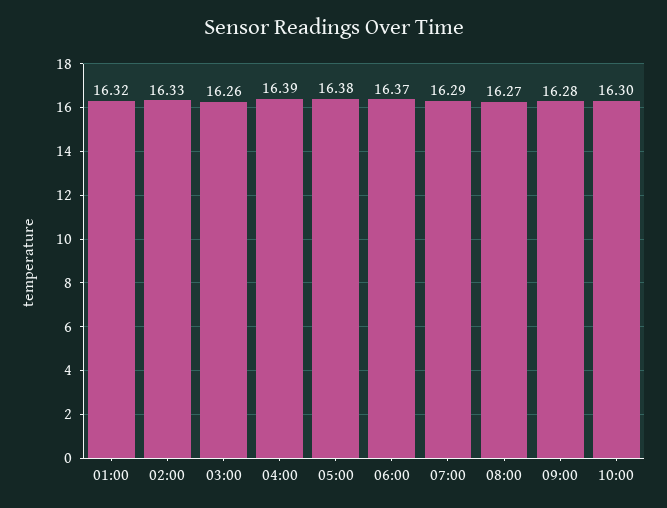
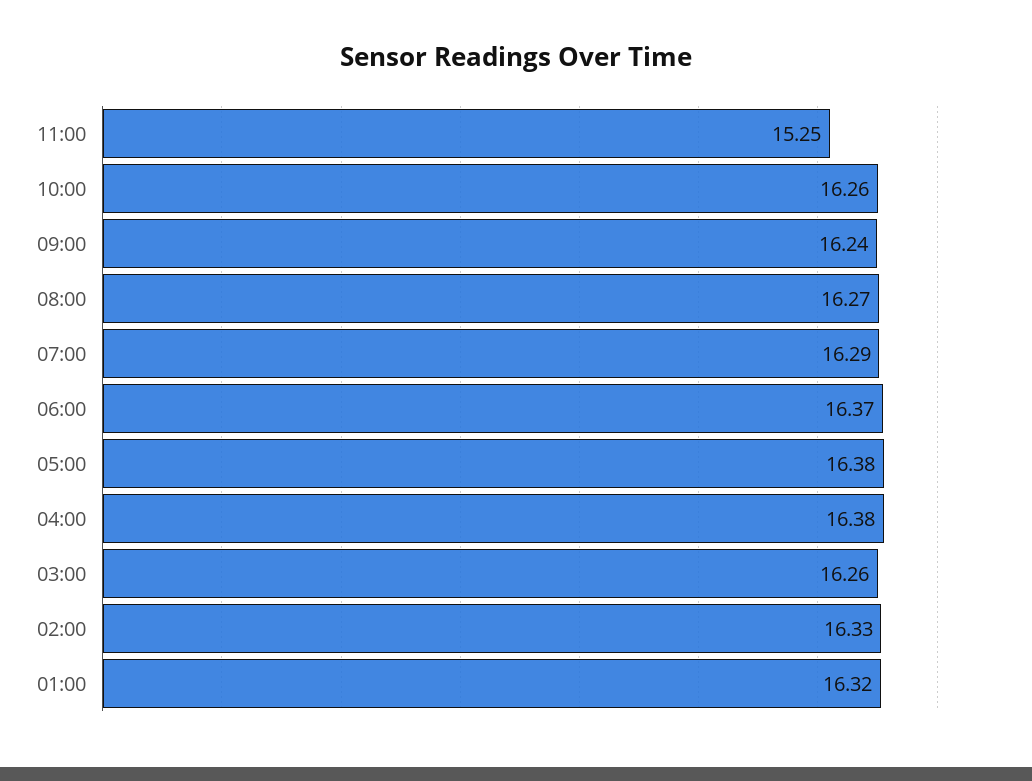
04:00: 16.39 -> 16.38
09:00: 16.28 -> 16.24
10:00: 16.3 -> 16.26
11:00: none -> 15.25

